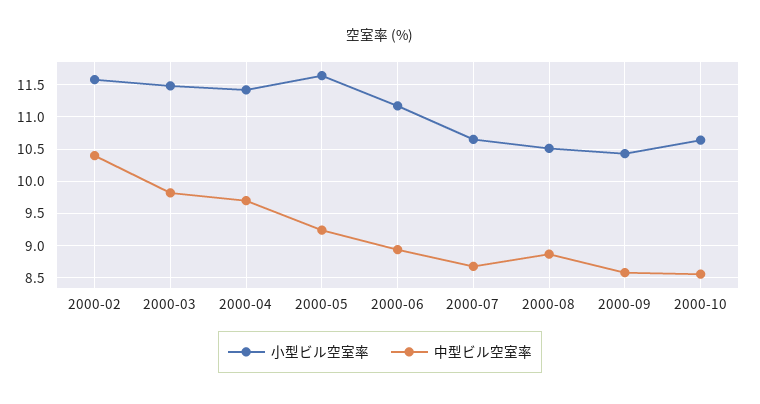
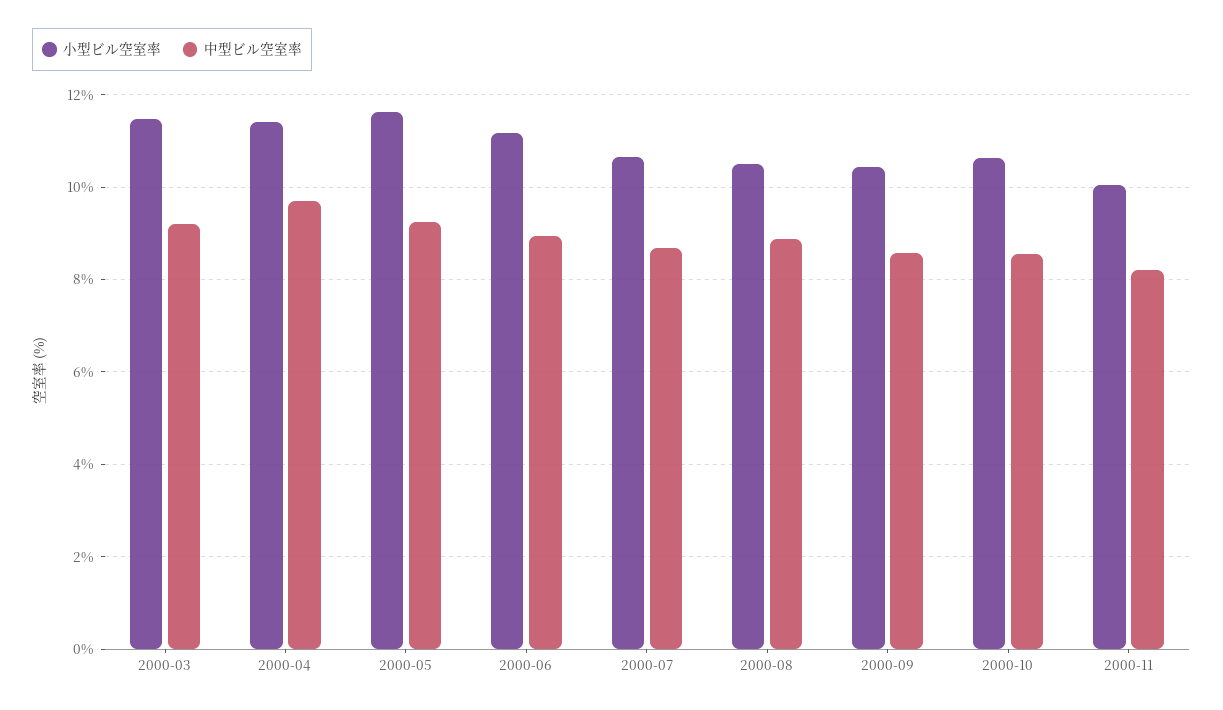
小型ビル空室率, 2000-02: 11.6 -> none
中型ビル空室率, 2000-02: 10.4 -> none
中型ビル空室率, 2000-03: 9.8 -> 9.2
小型ビル空室率, 2000-11: none -> 10
中型ビル空室率, 2000-11: none -> 8.2

